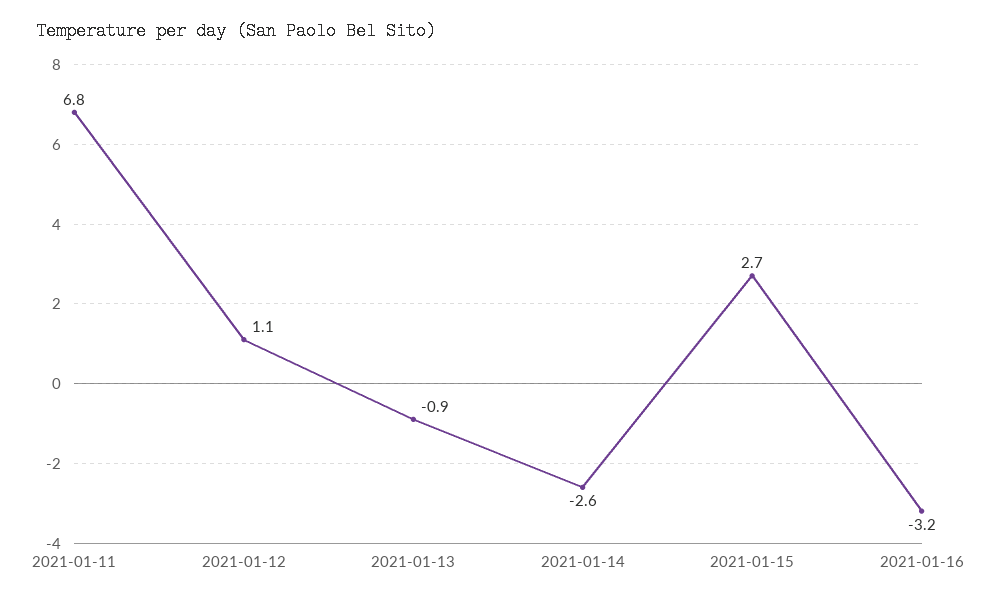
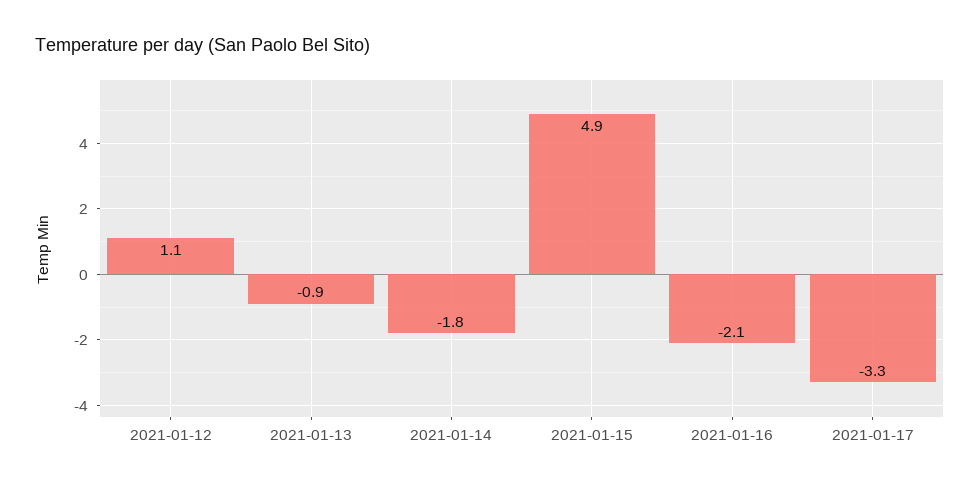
2021-01-11: 6.8 -> none
2021-01-14: -2.6 -> -1.8
2021-01-15: 2.7 -> 4.9
2021-01-16: -3.2 -> -2.1
2021-01-17: none -> -3.3

